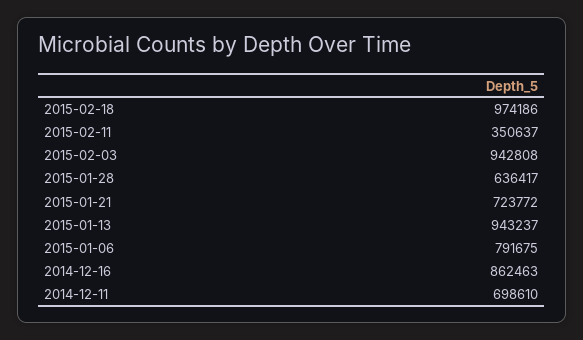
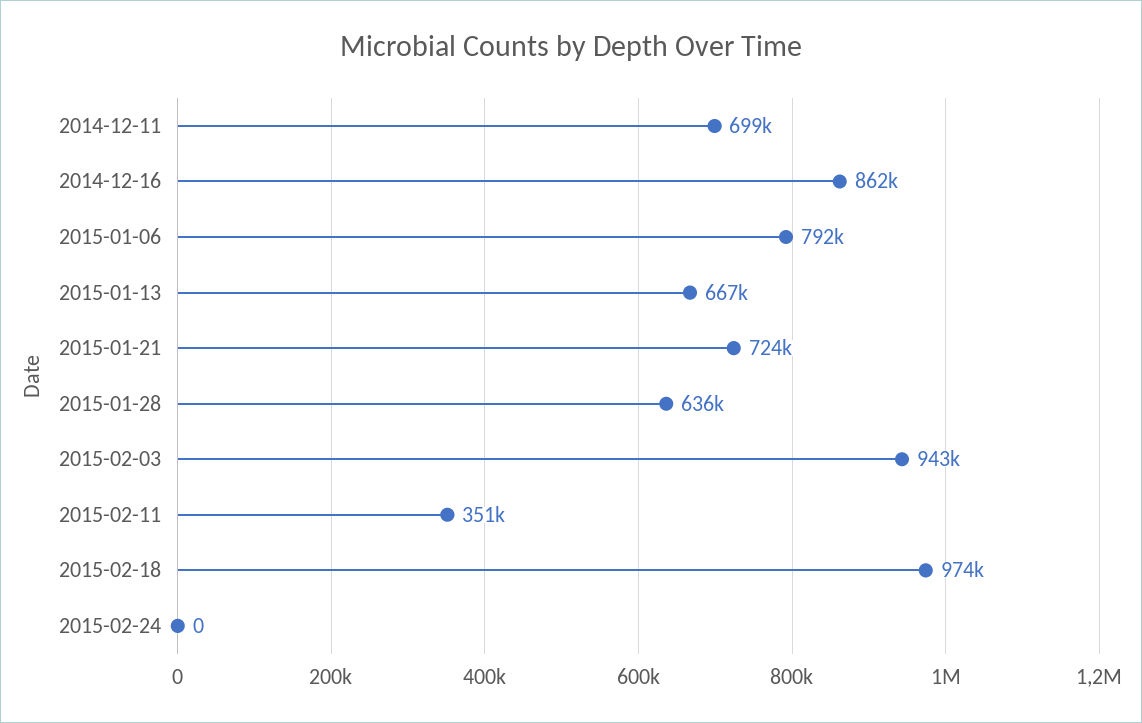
2015-01-13: 943237 -> 667000
2015-02-24: none -> 0

